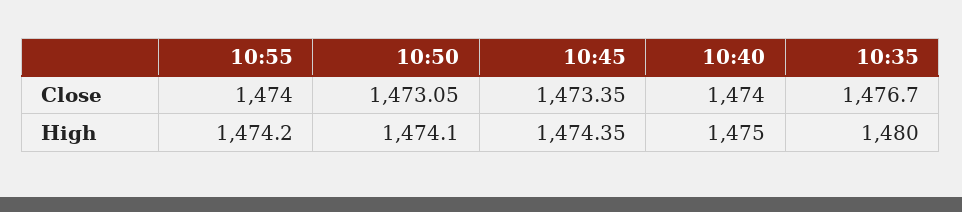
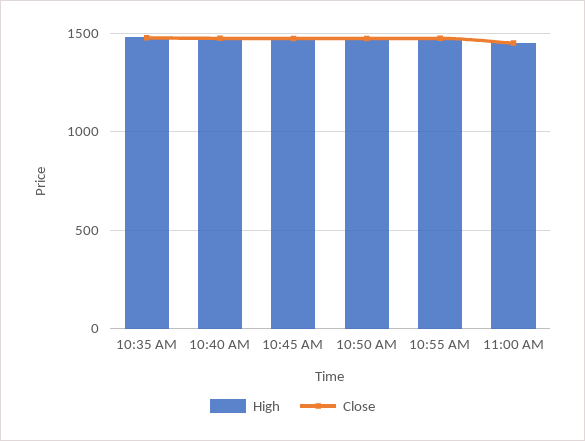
High, 11:00 AM: none -> 1450
Close, 11:00 AM: none -> 1450

